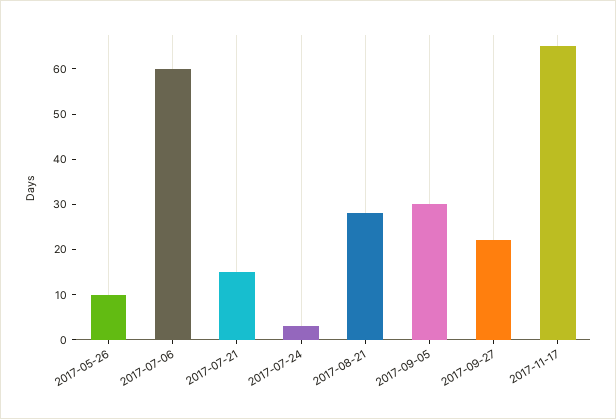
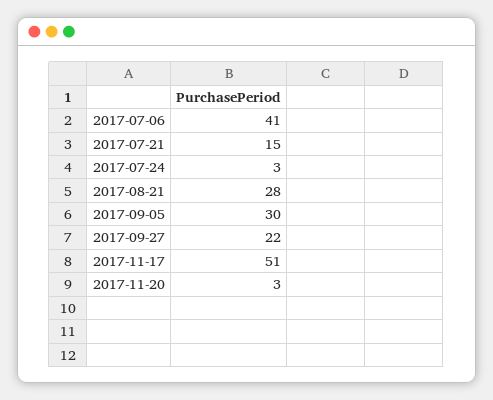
2017-05-26: 10 -> none
2017-07-06: 60 -> 41
2017-11-17: 65 -> 51
2017-11-20: none -> 3

